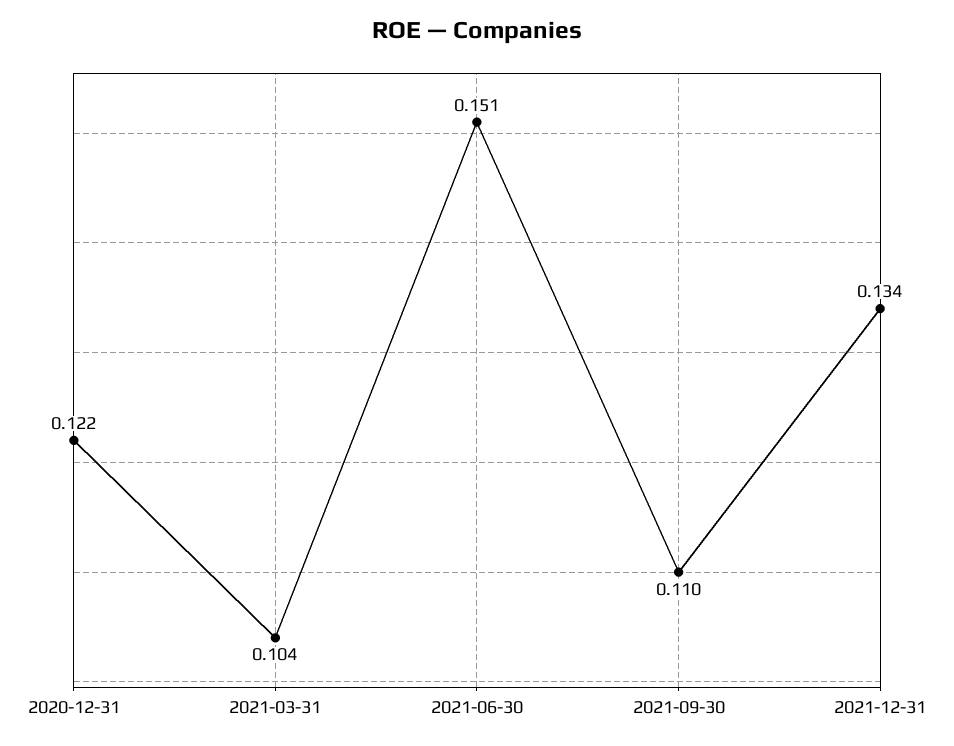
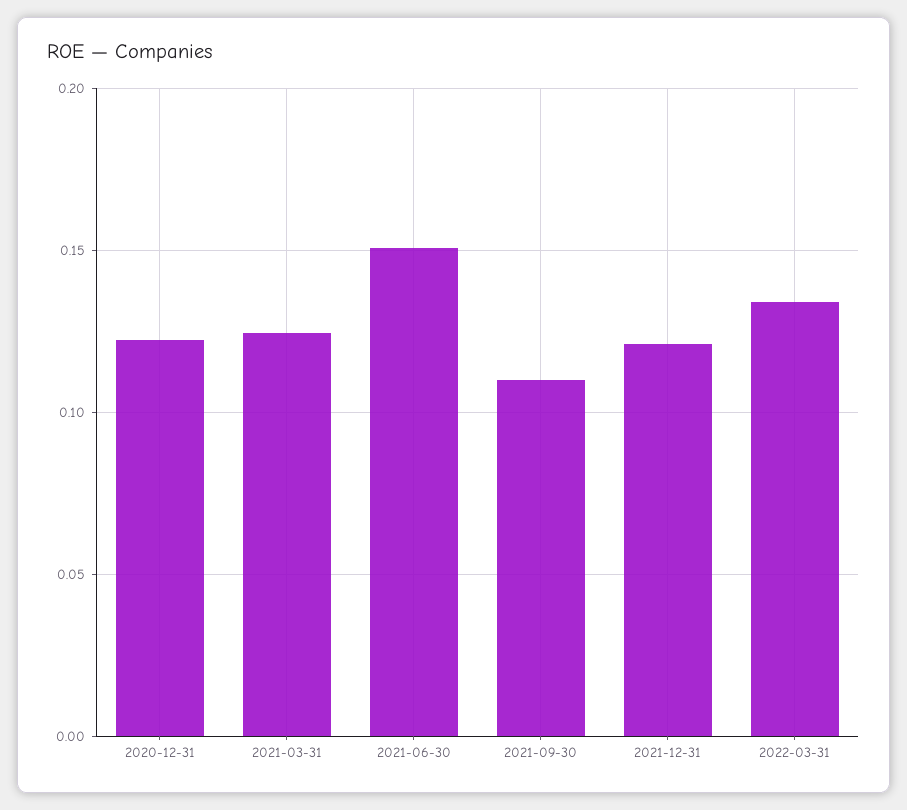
2021-03-31: 0.104 -> 0.125
2021-12-31: 0.134 -> 0.12
2022-03-31: none -> 0.135

